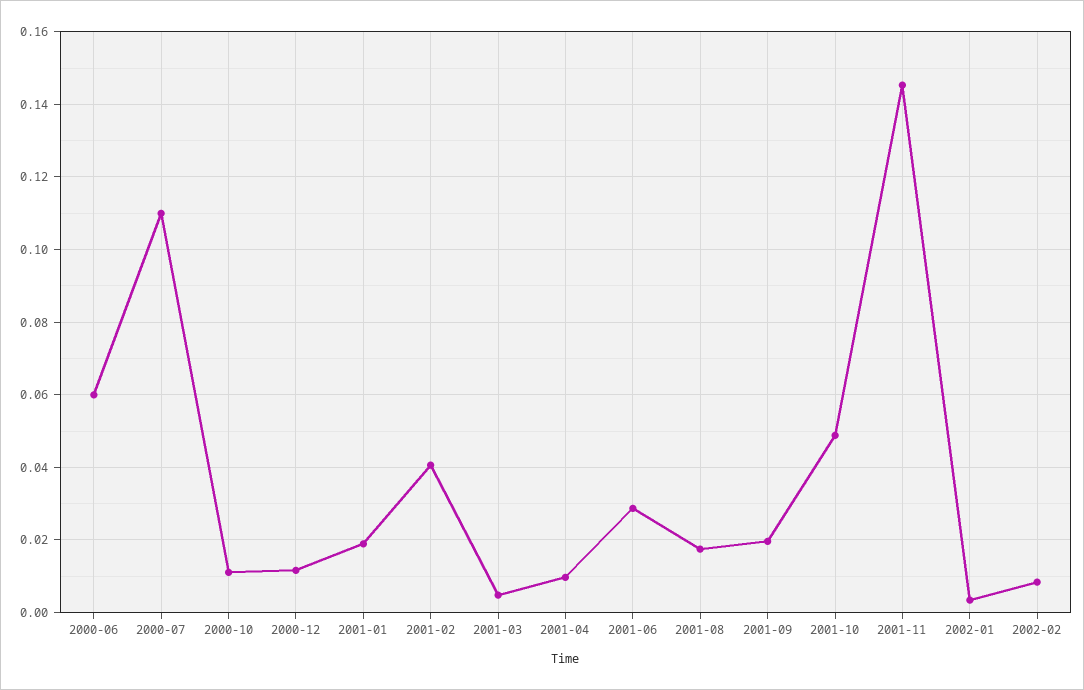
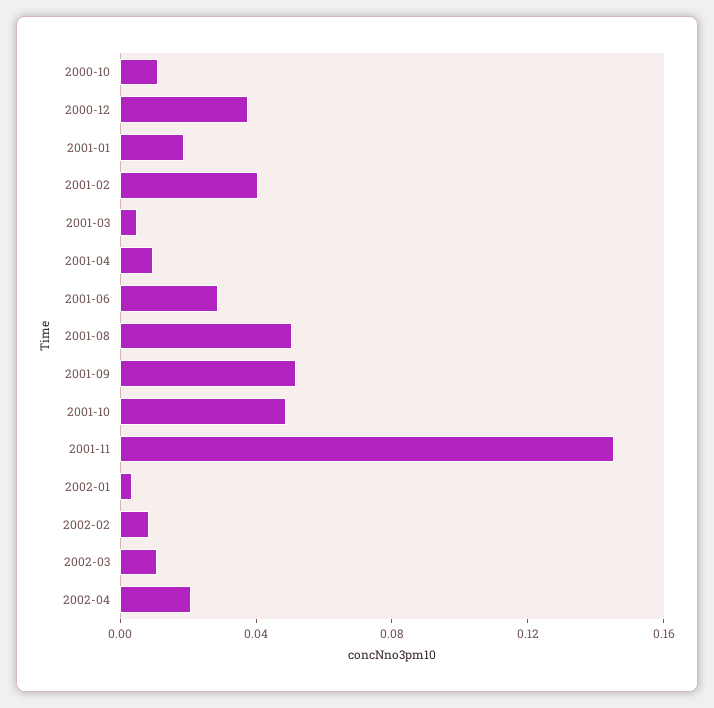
2000-06: 0.06 -> none
2000-07: 0.11 -> none
2000-12: 0.012 -> 0.04
2001-08: 0.018 -> 0.05
2001-09: 0.02 -> 0.05
2002-03: none -> 0.01
2002-04: none -> 0.02

